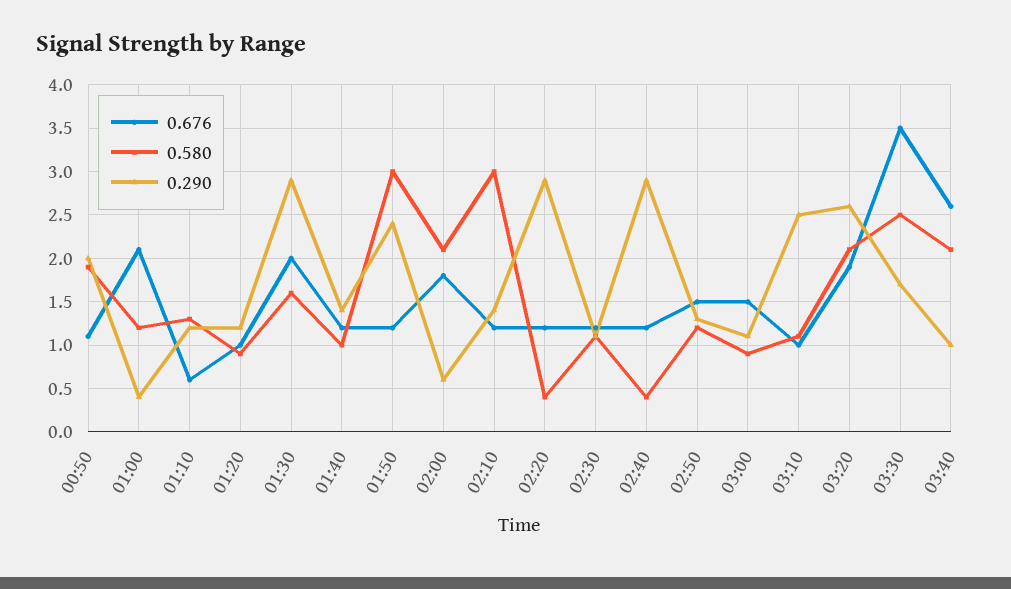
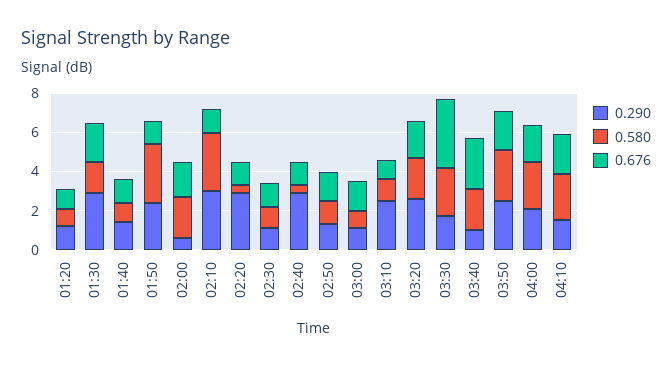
0.676, 00:50: 1.1 -> none
0.580, 00:50: 1.9 -> none
0.290, 00:50: 2 -> none
0.676, 01:00: 2.1 -> none
0.580, 01:00: 1.2 -> none
0.290, 01:00: 0.4 -> none
0.676, 01:10: 0.6 -> none
0.580, 01:10: 1.3 -> none
0.290, 01:10: 1.2 -> none
0.290, 02:10: 1.4 -> 3
0.290, 03:50: none -> 2.5
0.580, 03:50: none -> 2.5
0.676, 03:50: none -> 2
0.290, 04:00: none -> 2
0.580, 04:00: none -> 2.5
0.676, 04:00: none -> 2
0.290, 04:10: none -> 1.5
0.580, 04:10: none -> 2.5
0.676, 04:10: none -> 2

